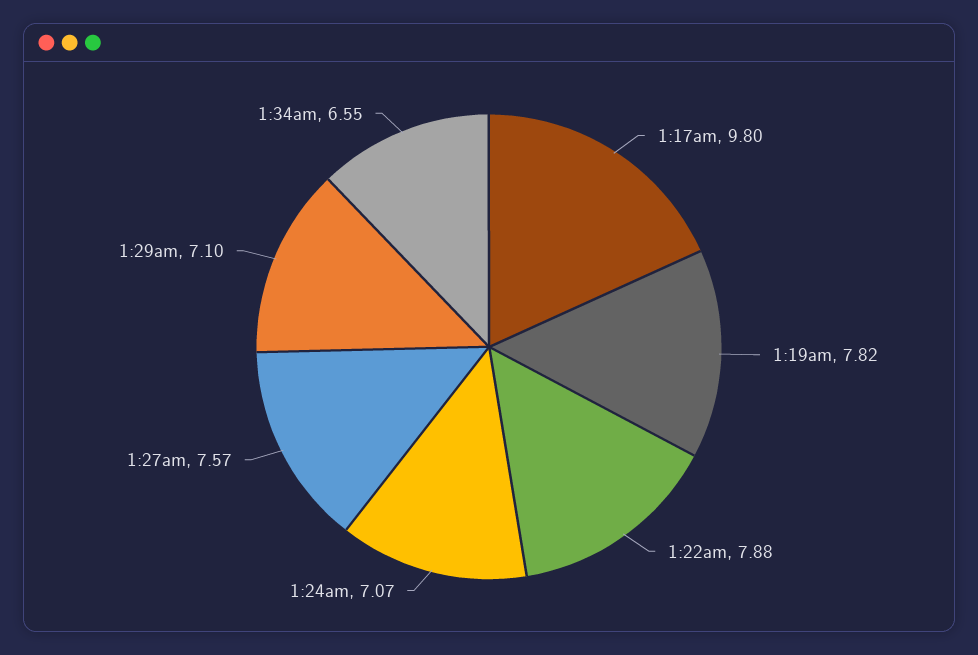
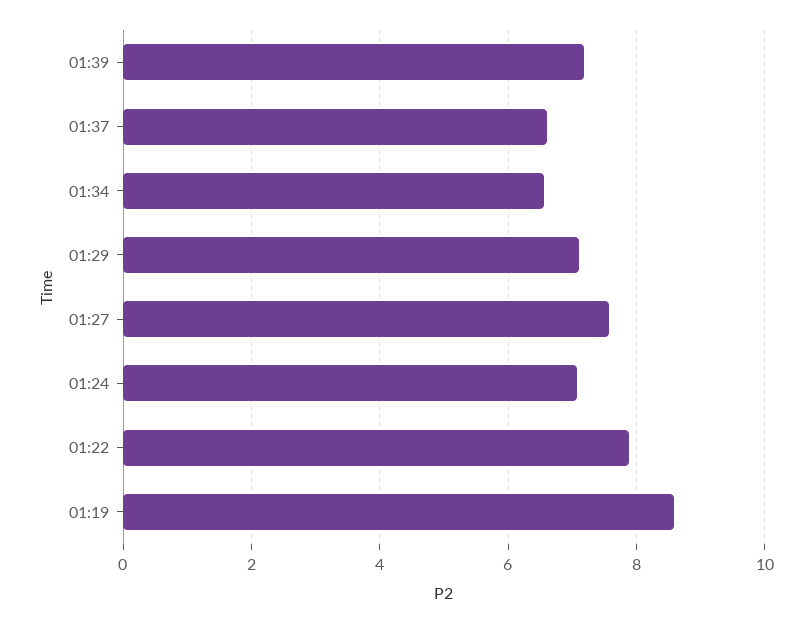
1:17am: 9.8 -> none
1:19am: 7.82 -> 8.6
01:39: none -> 7.2
01:37: none -> 6.6

